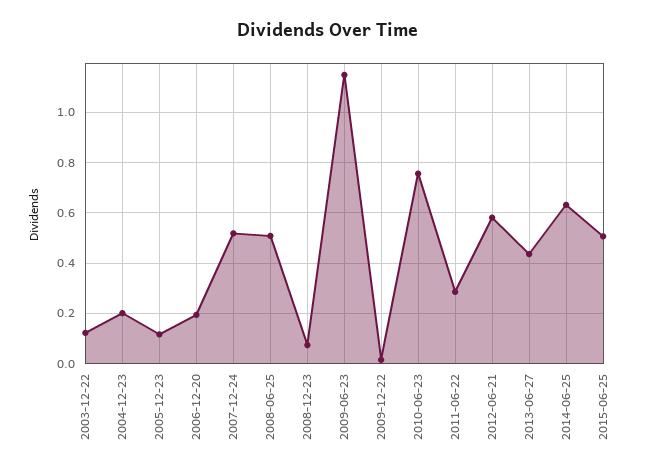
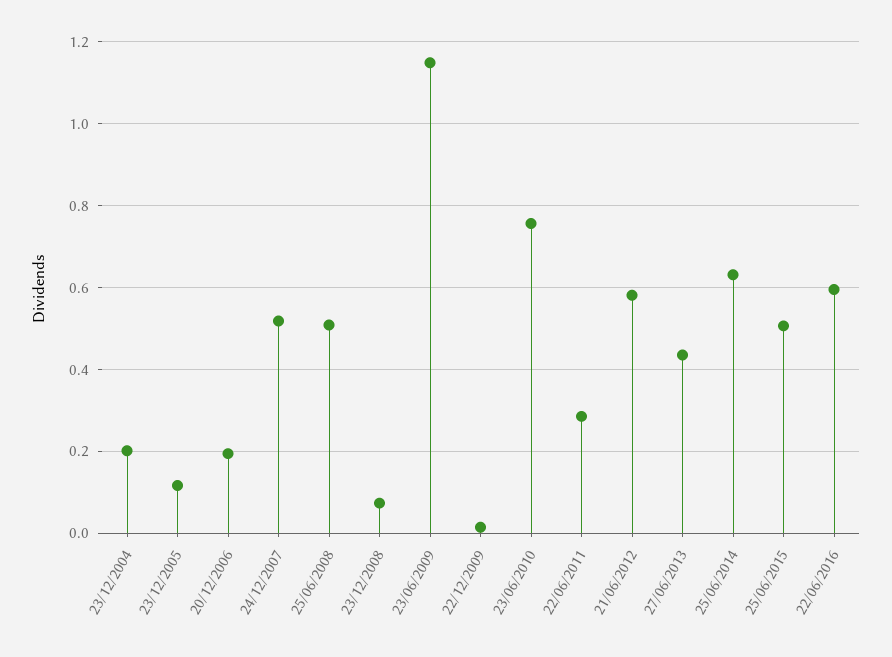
2003-12-22: 0.125 -> none
22/06/2016: none -> 0.6

